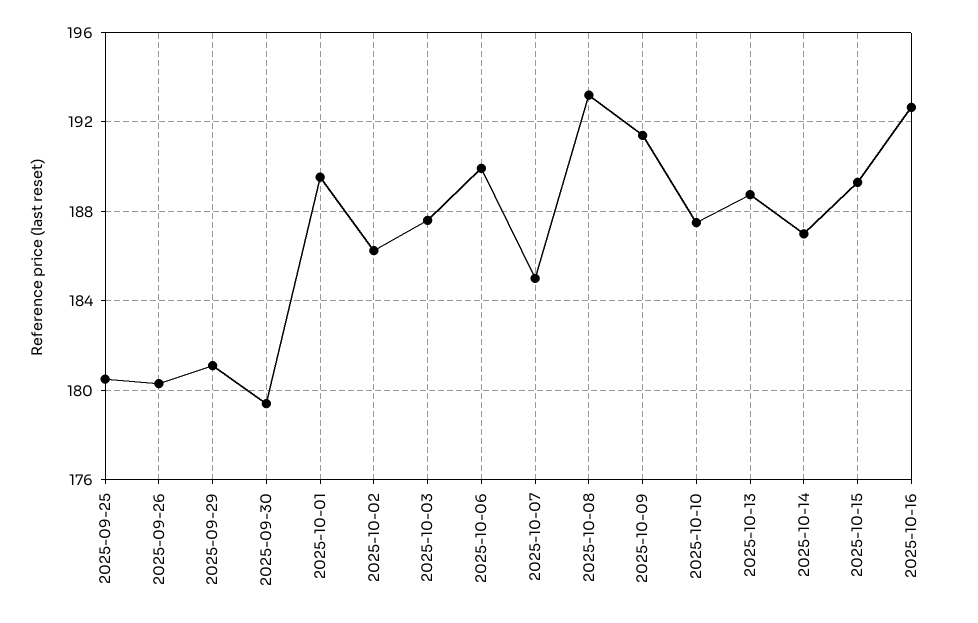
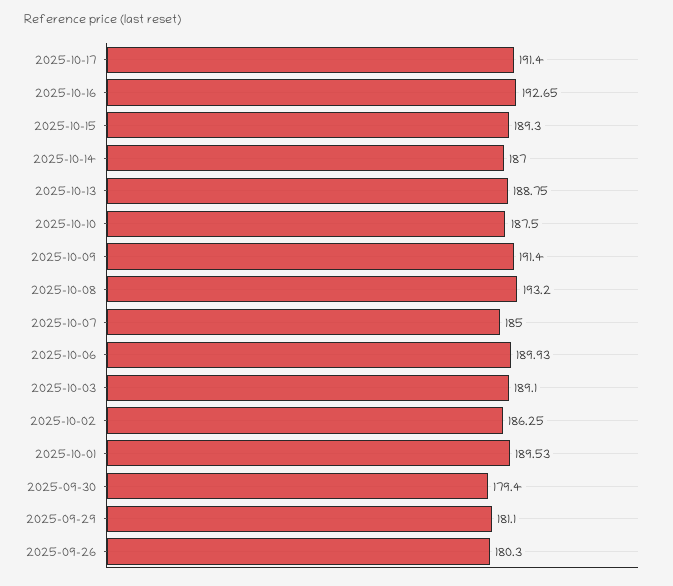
2025-09-25: 180.5 -> none
2025-10-03: 187.5 -> 189.1
2025-10-17: none -> 191.4

